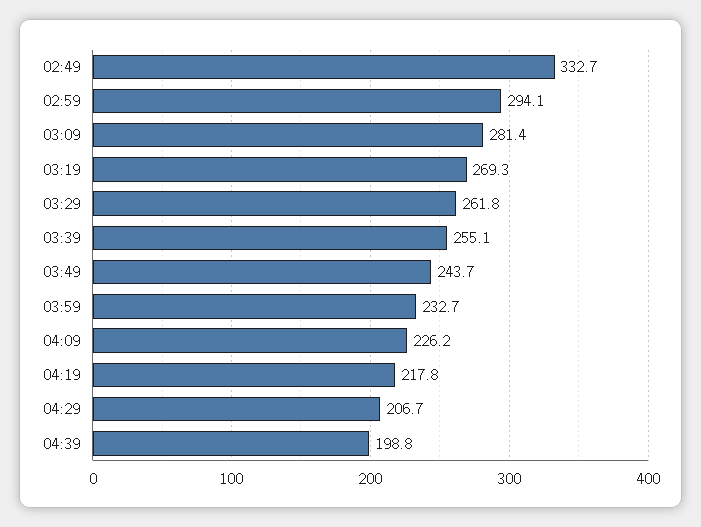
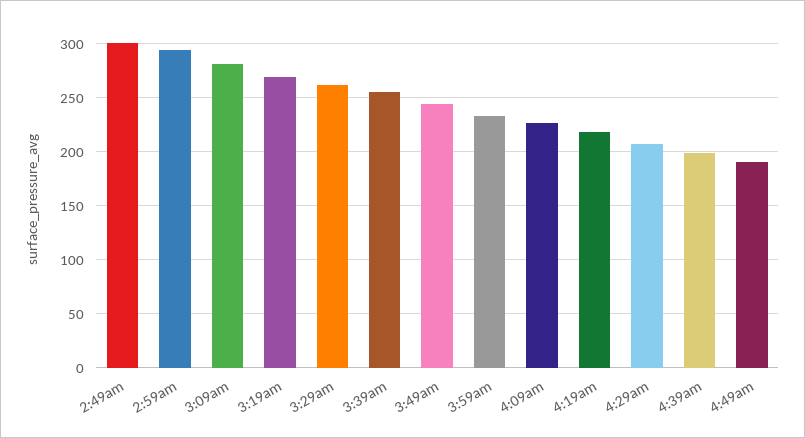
02:49: 332.7 -> 300
4:49am: none -> 190

